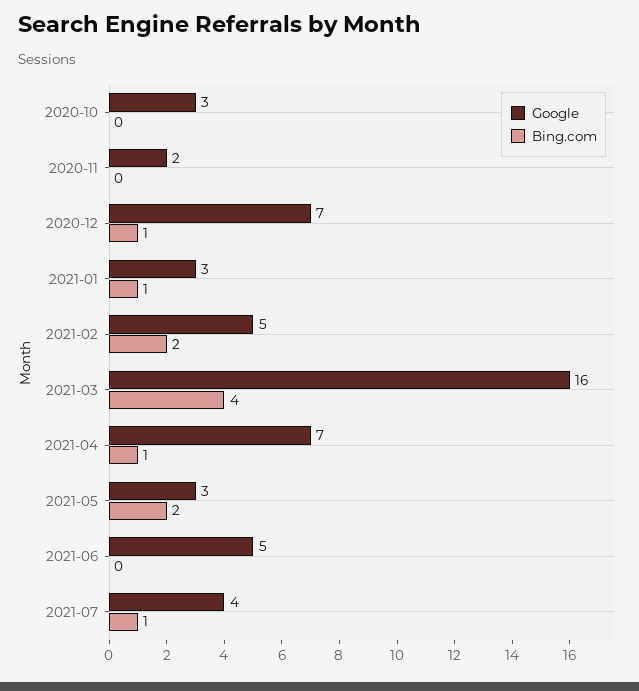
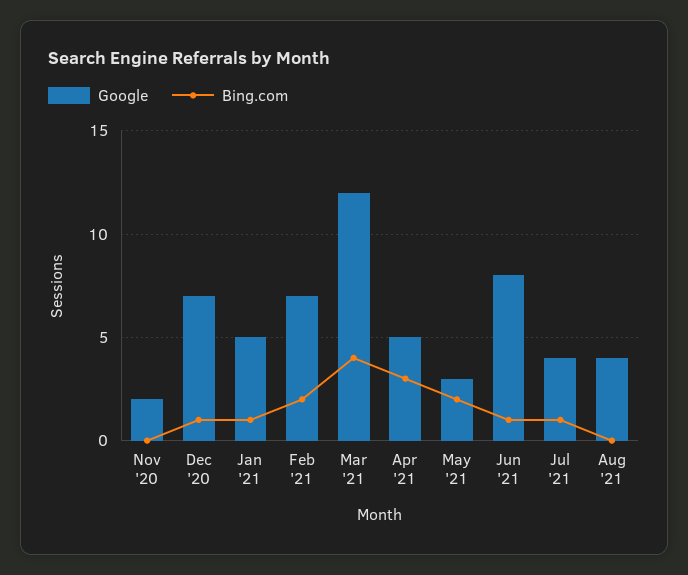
Google, 2020-10: 3 -> none
Bing.com, 2020-10: 0 -> none
Google, 2021-01: 3 -> 5
Google, 2021-02: 5 -> 7
Google, 2021-03: 16 -> 12
Google, 2021-04: 7 -> 5
Bing.com, 2021-04: 1 -> 3
Google, 2021-06: 5 -> 8
Bing.com, 2021-06: 0 -> 1
Google, Aug '21: none -> 4
Bing.com, Aug '21: none -> 0

